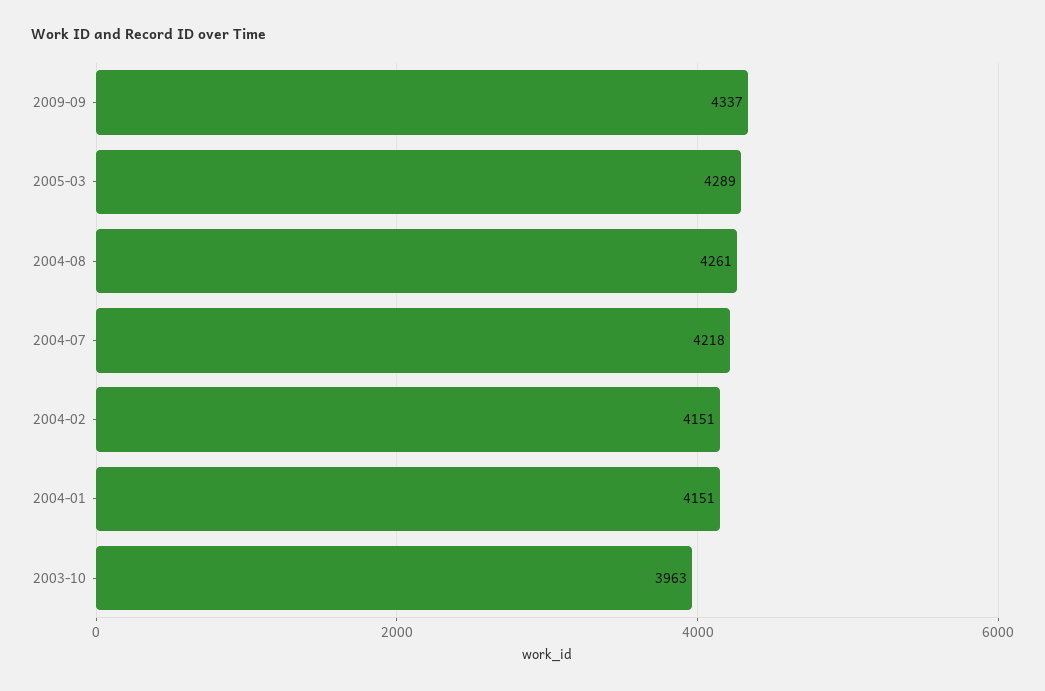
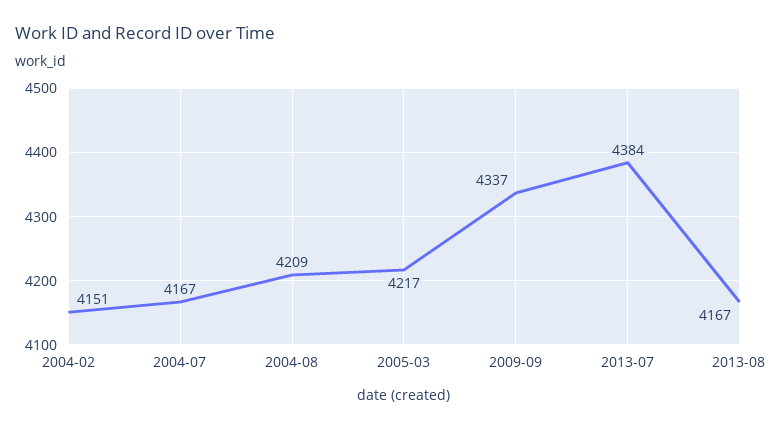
2005-03: 4289 -> 4217
2004-08: 4261 -> 4209
2004-07: 4218 -> 4167
2004-01: 4151 -> none
2003-10: 3963 -> none
2013-07: none -> 4384
2013-08: none -> 4167

